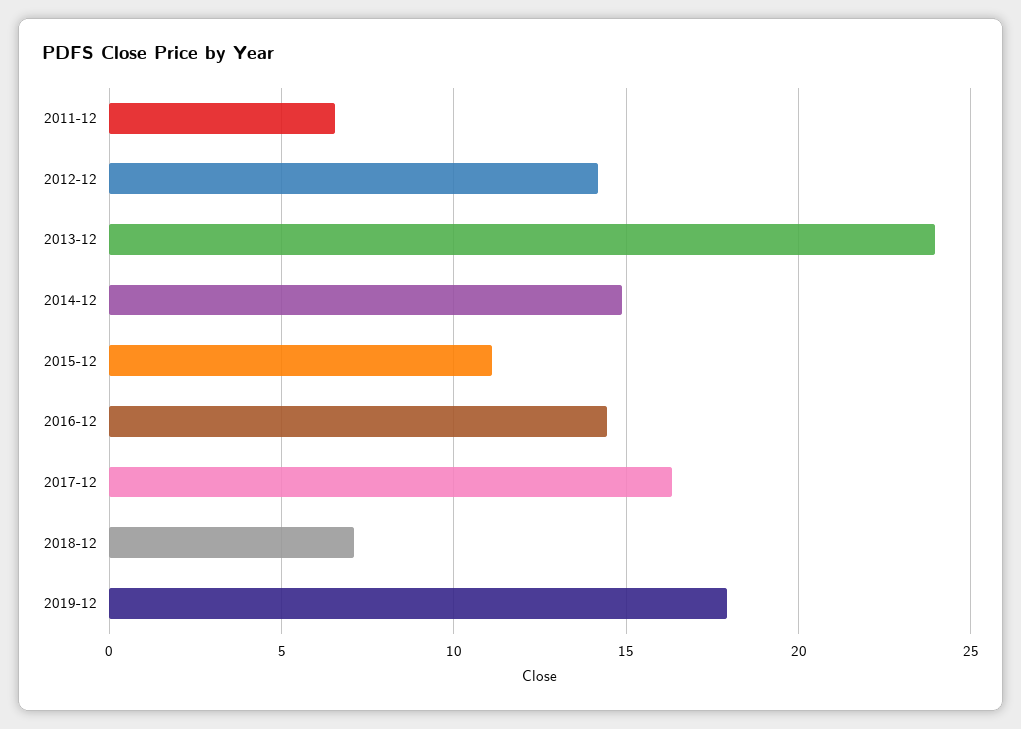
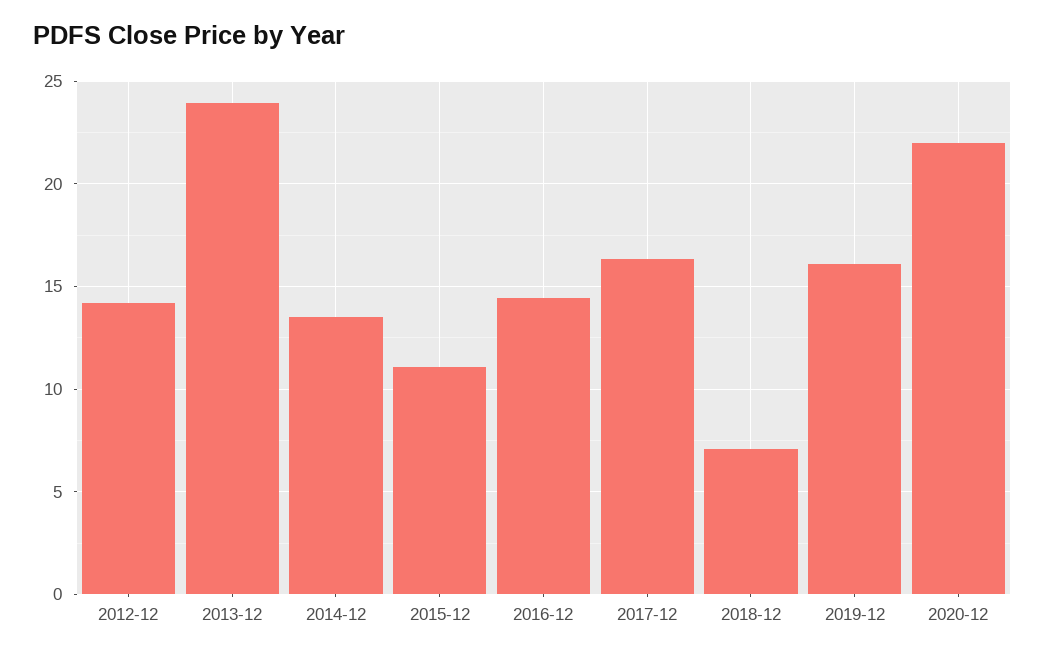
2011-12: 6.5 -> none
2014-12: 15 -> 13.5
2019-12: 18 -> 16
2020-12: none -> 22

